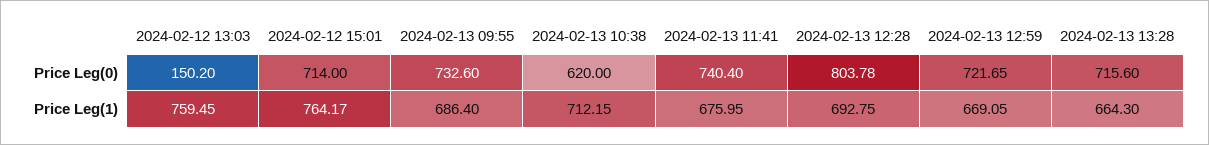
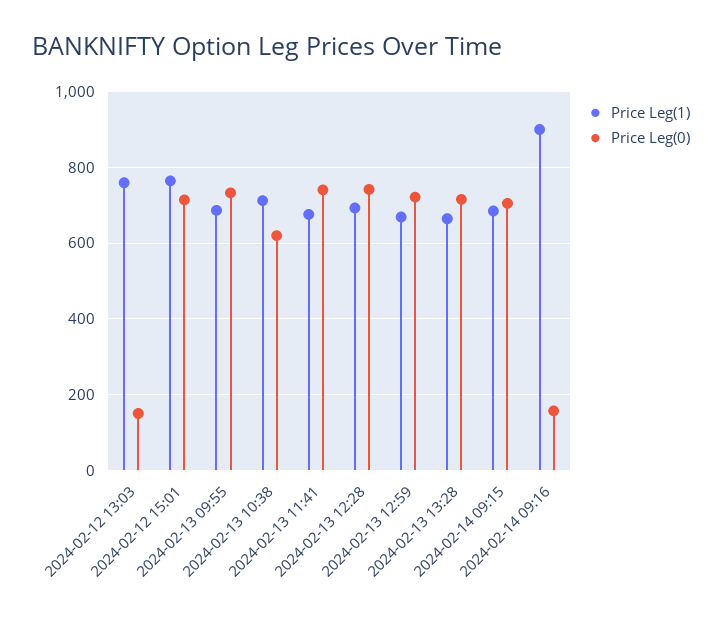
Price Leg(0), 2024-02-13 12:28: 803.78 -> 740
Price Leg(1), 2024-02-14 09:15: none -> 680
Price Leg(0), 2024-02-14 09:15: none -> 700
Price Leg(1), 2024-02-14 09:16: none -> 900
Price Leg(0), 2024-02-14 09:16: none -> 160

